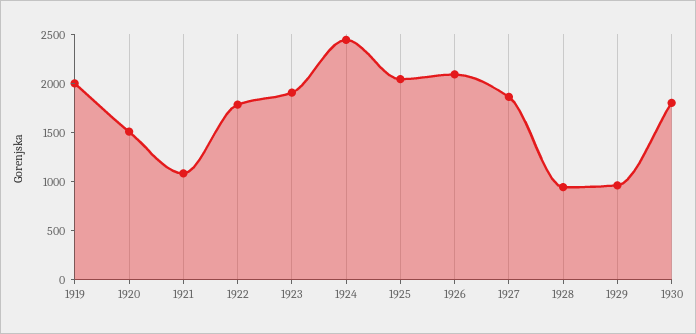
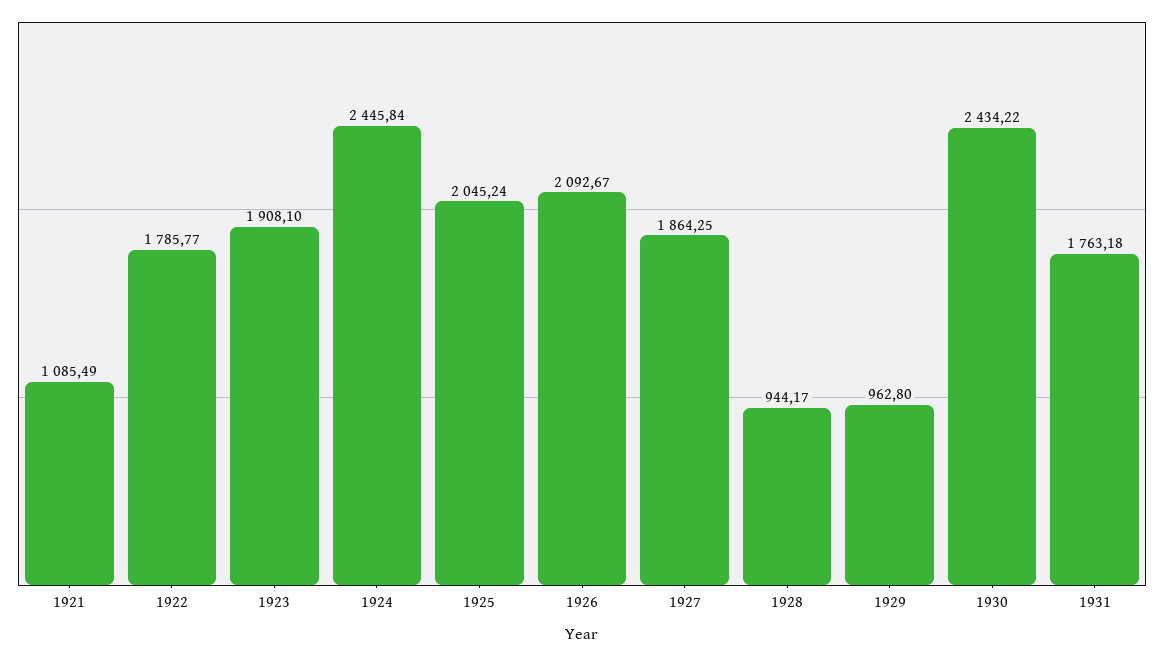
1919: 2000 -> none
1920: 1500 -> none
1930: 1800 -> 2434.22
1931: none -> 1763.18

